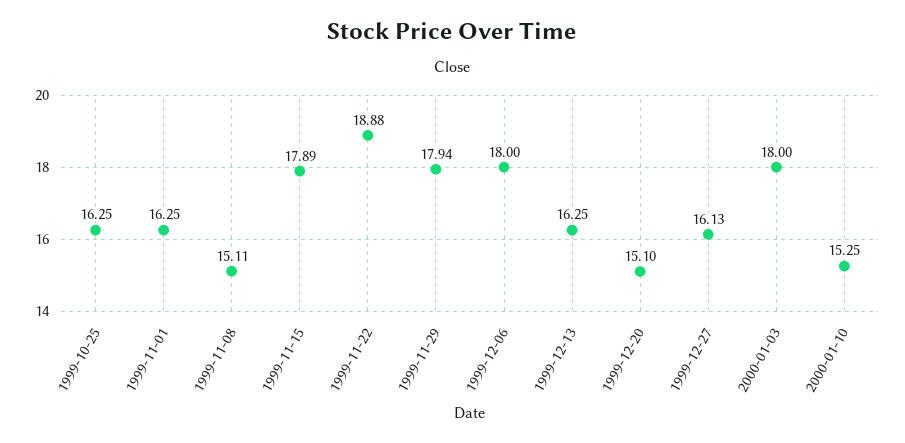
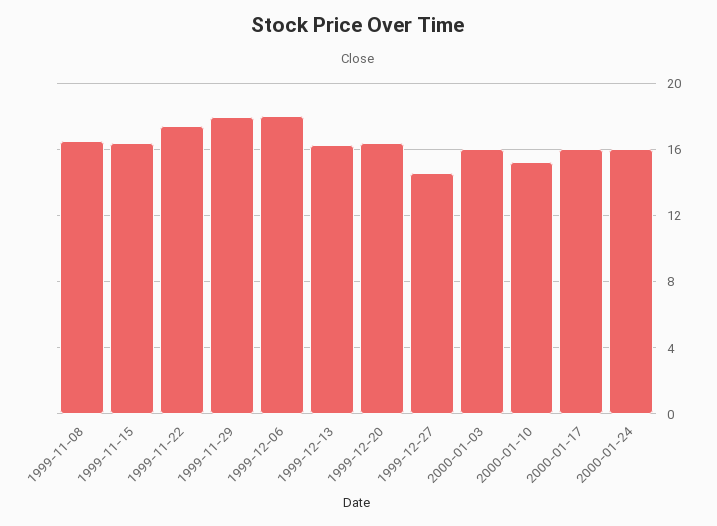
1999-10-25: 16.25 -> none
1999-11-01: 16.25 -> none
1999-11-08: 15.11 -> 16.5
1999-11-15: 17.89 -> 16.5
1999-11-22: 18.88 -> 17.5
1999-12-20: 15.1 -> 16.5
1999-12-27: 16.13 -> 14.5
2000-01-03: 18 -> 16
2000-01-17: none -> 16
2000-01-24: none -> 16

